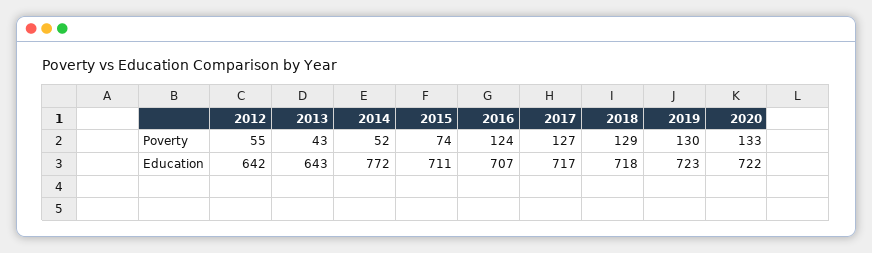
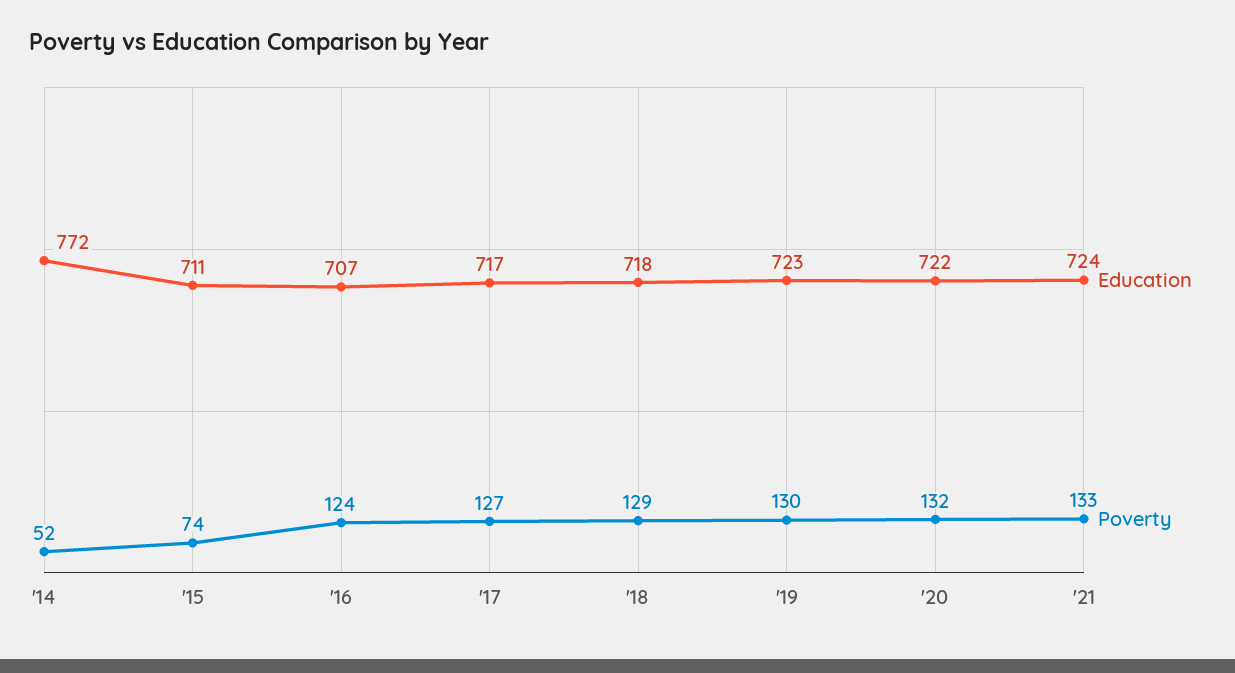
Poverty, 2012: 55 -> none
Poverty, 2013: 43 -> none
Poverty, 2020: 133 -> 132
Education, 2012: 642 -> none
Education, 2013: 643 -> none
Education, '21: none -> 724
Poverty, '21: none -> 133

